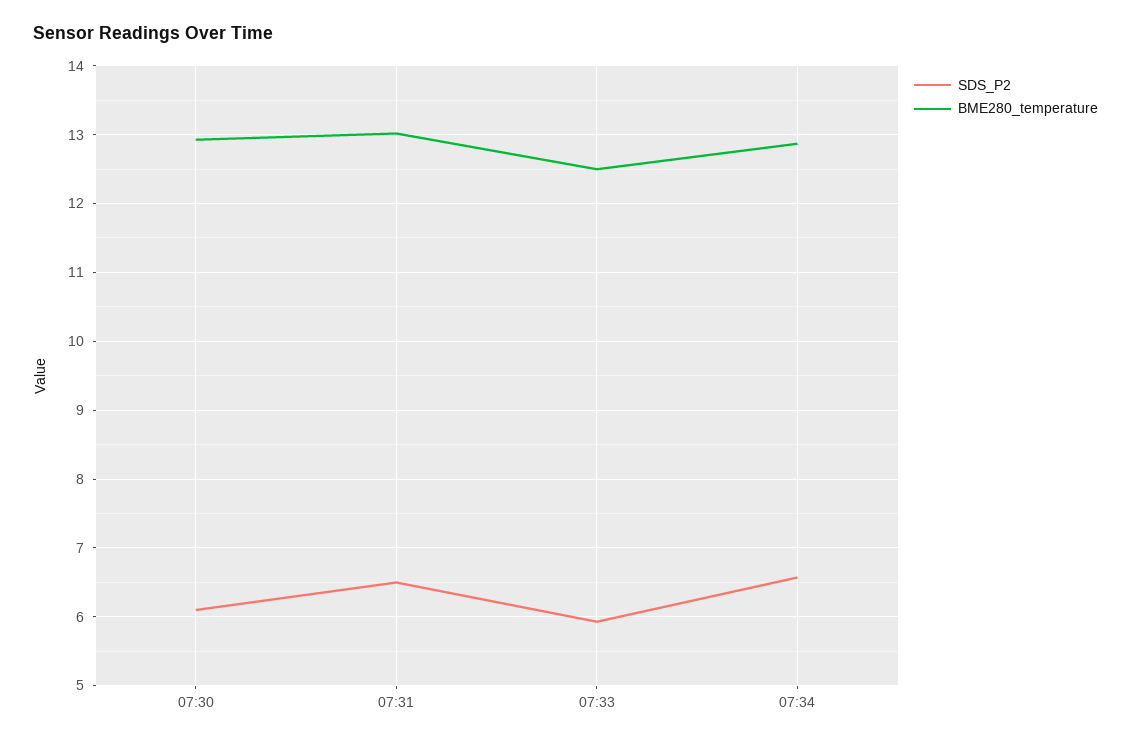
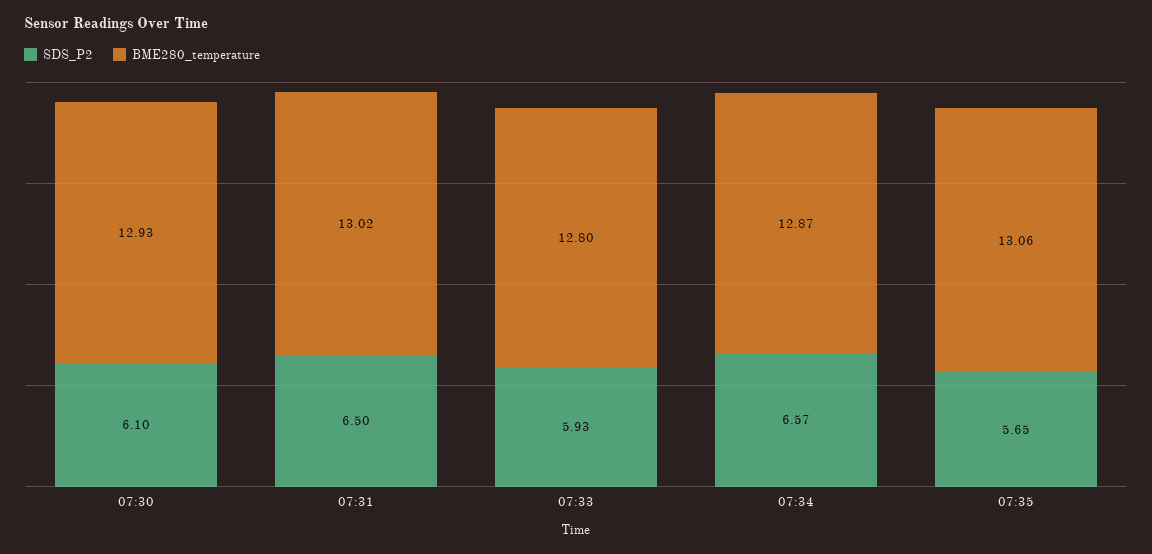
BME280_temperature, 07:33: 12.5 -> 12.8
SDS_P2, 07:35: none -> 5.65
BME280_temperature, 07:35: none -> 13.06

